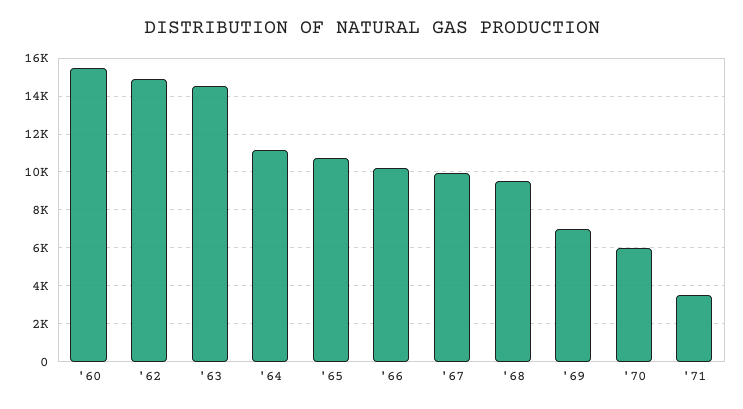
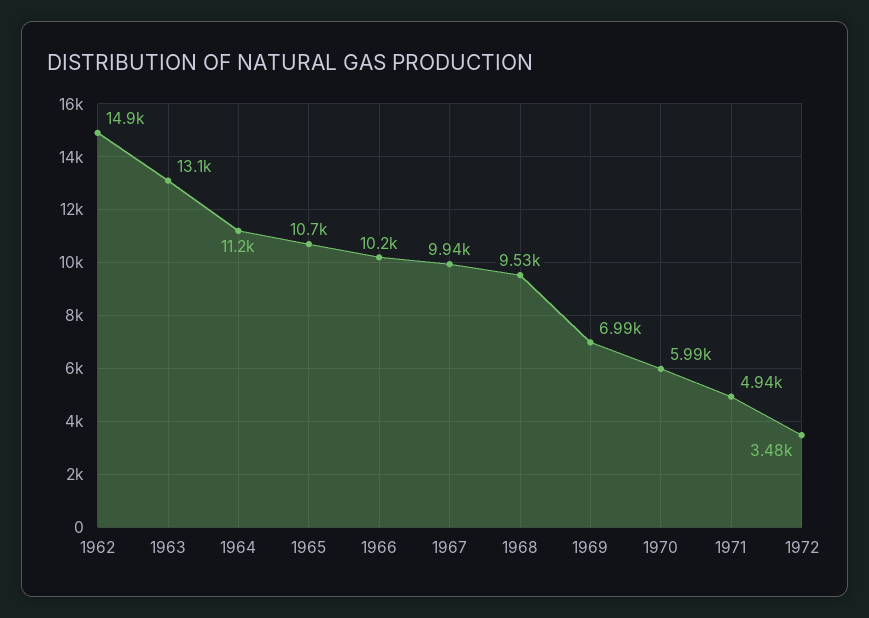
'60: 15500 -> none
'63: 14500 -> 13100
'71: 3500 -> 4940
1972: none -> 3480

